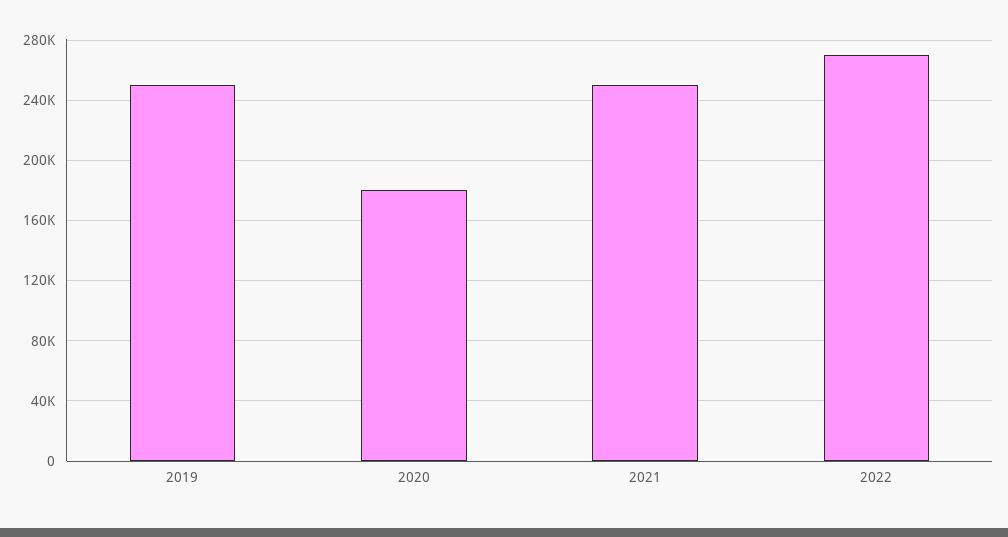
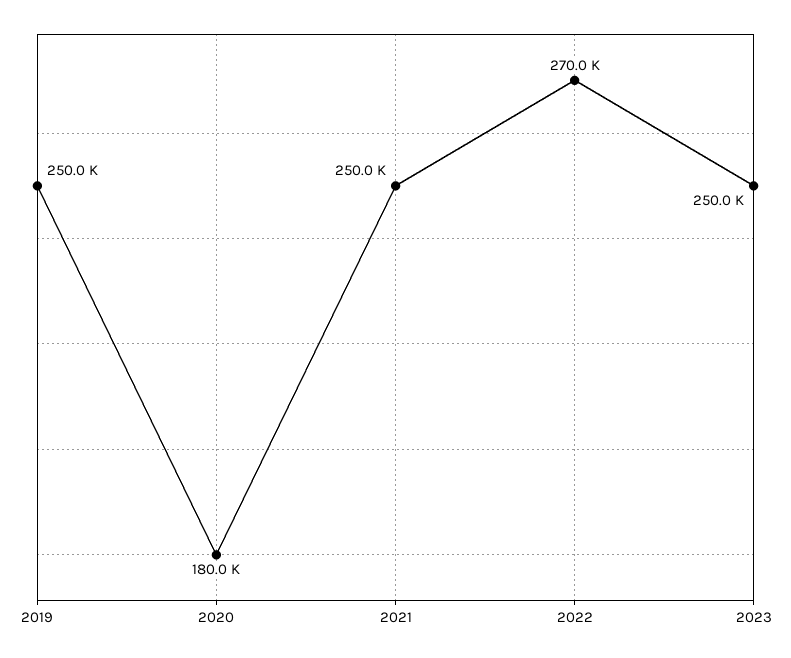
2023: none -> 250000

